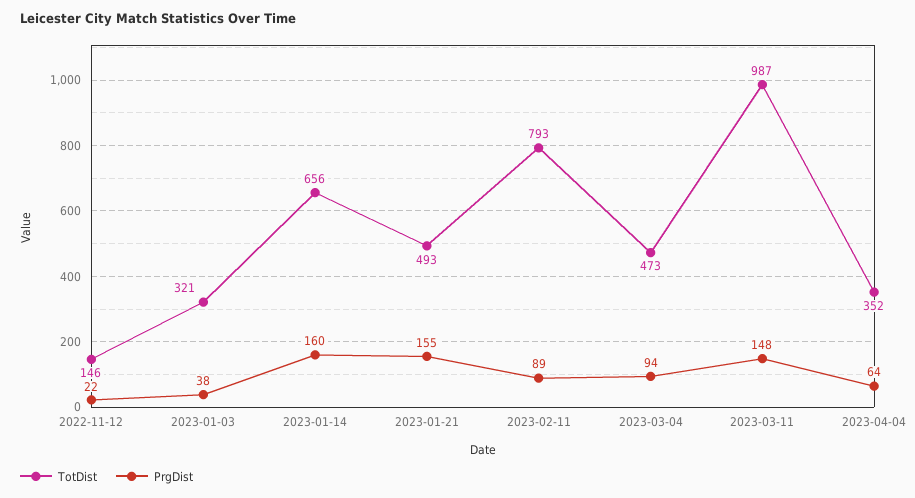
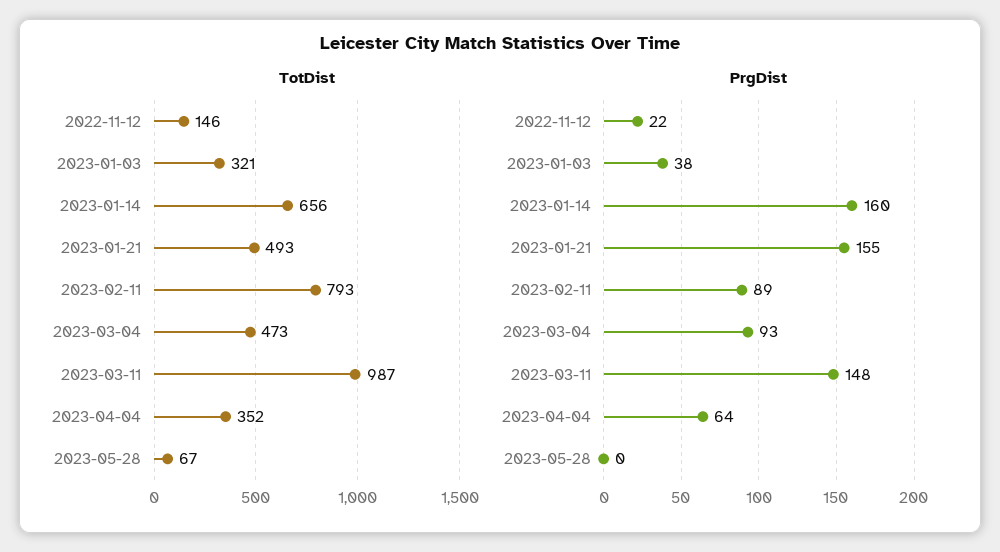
PrgDist, 2023-03-04: 94 -> 93
TotDist, 2023-05-28: none -> 67
PrgDist, 2023-05-28: none -> 0

